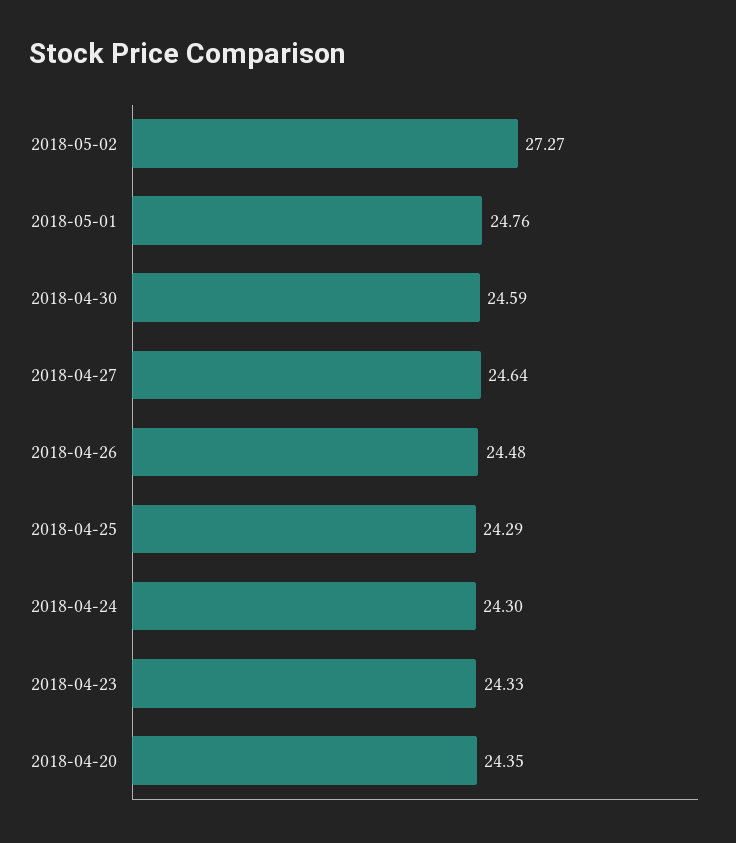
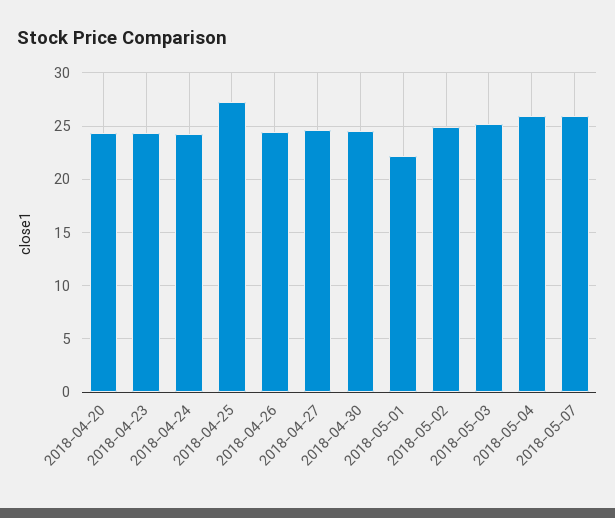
2018-05-02: 27.27 -> 25
2018-05-01: 24.76 -> 22
2018-04-25: 24.29 -> 27
2018-05-03: none -> 25
2018-05-04: none -> 26
2018-05-07: none -> 26

